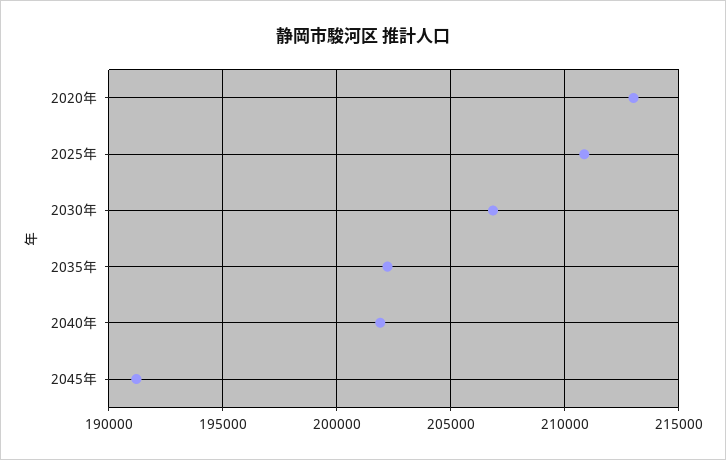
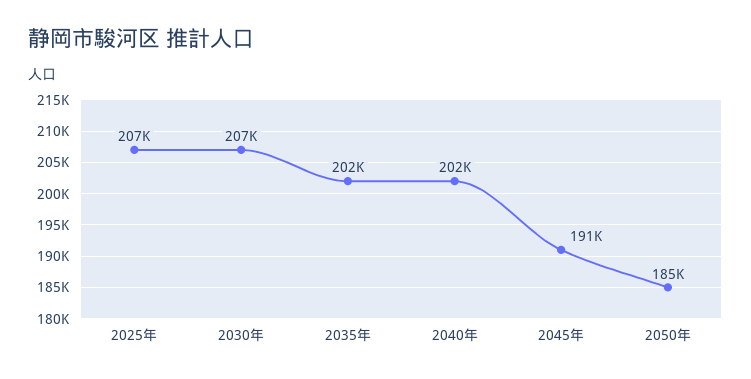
2020年: 213000 -> none
2025年: 211000 -> 207000
2050年: none -> 185000

